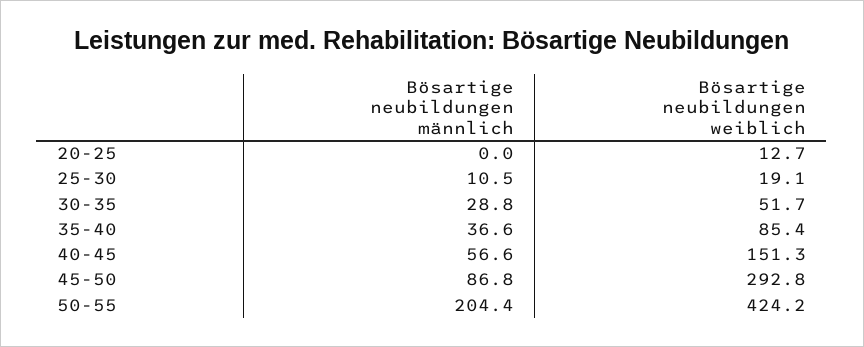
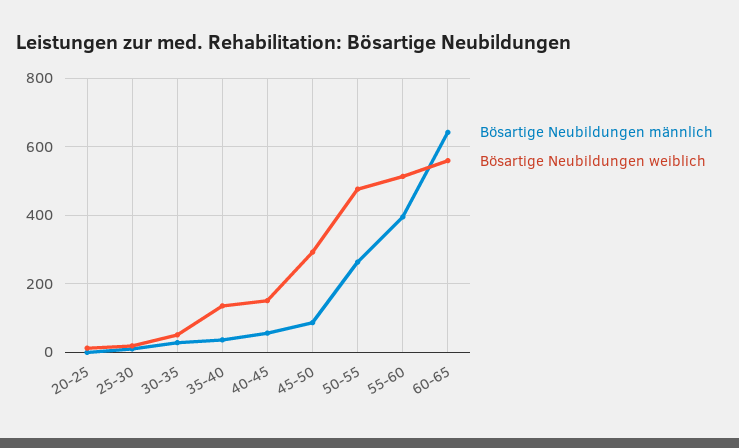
Bösartige neubildungen weiblich, 35-40: 85.4 -> 140
Bösartige neubildungen männlich, 50-55: 204.4 -> 260
Bösartige neubildungen weiblich, 50-55: 424.2 -> 480
Bösartige neubildungen männlich, 55-60: none -> 400
Bösartige neubildungen weiblich, 55-60: none -> 520
Bösartige neubildungen männlich, 60-65: none -> 640
Bösartige neubildungen weiblich, 60-65: none -> 560

